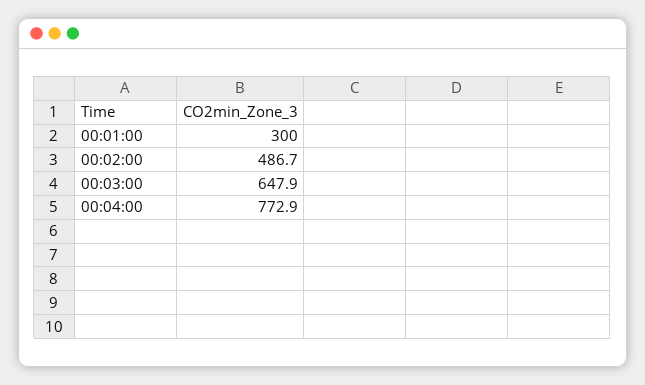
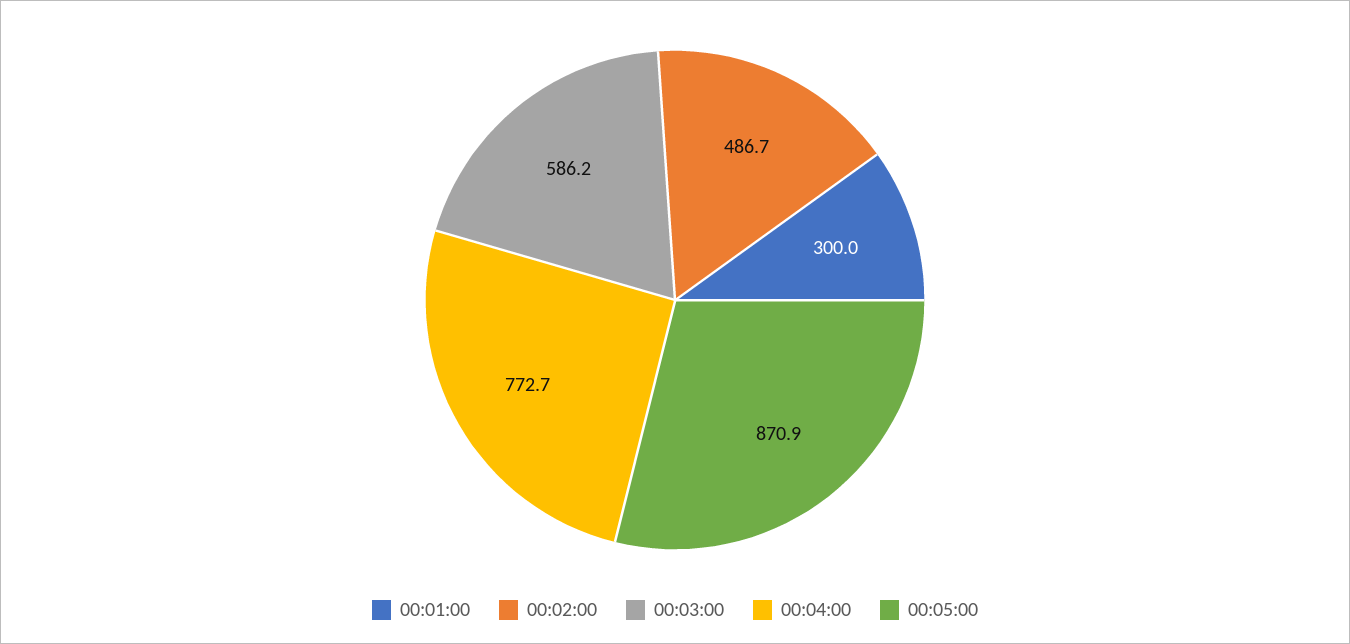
00:03:00: 647.9 -> 586.2
00:04:00: 772.9 -> 772.7
00:05:00: none -> 870.9

